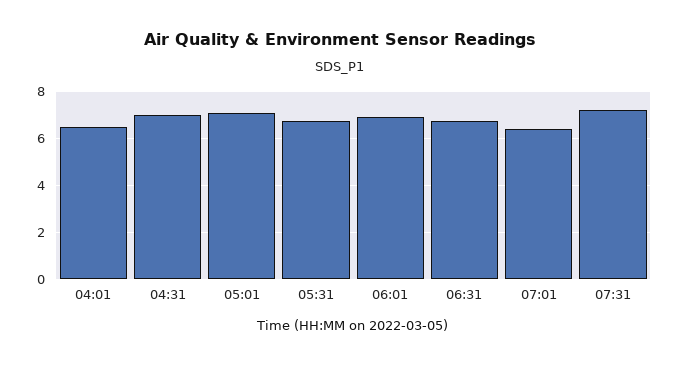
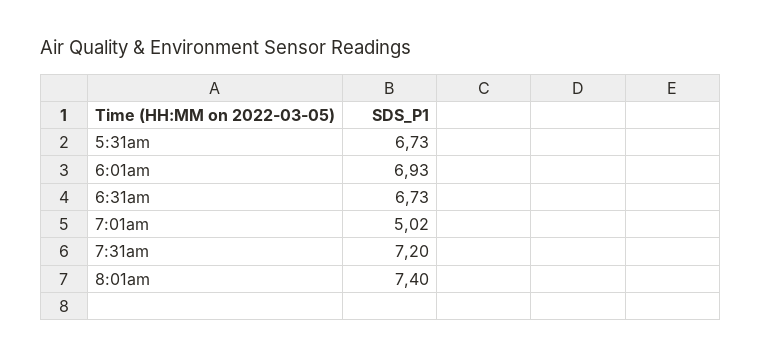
04:01: 6.5 -> none
04:31: 7 -> none
05:01: 7 -> none
07:01: 6.5 -> 5.02
8:01am: none -> 7.4

